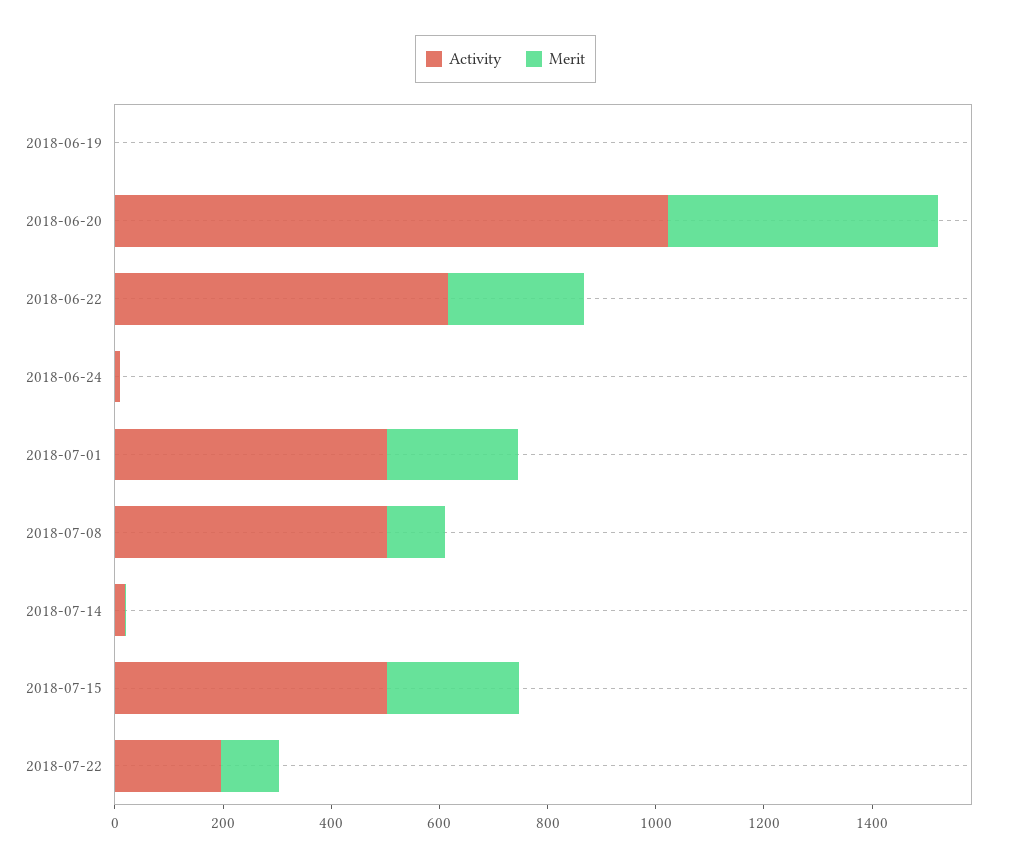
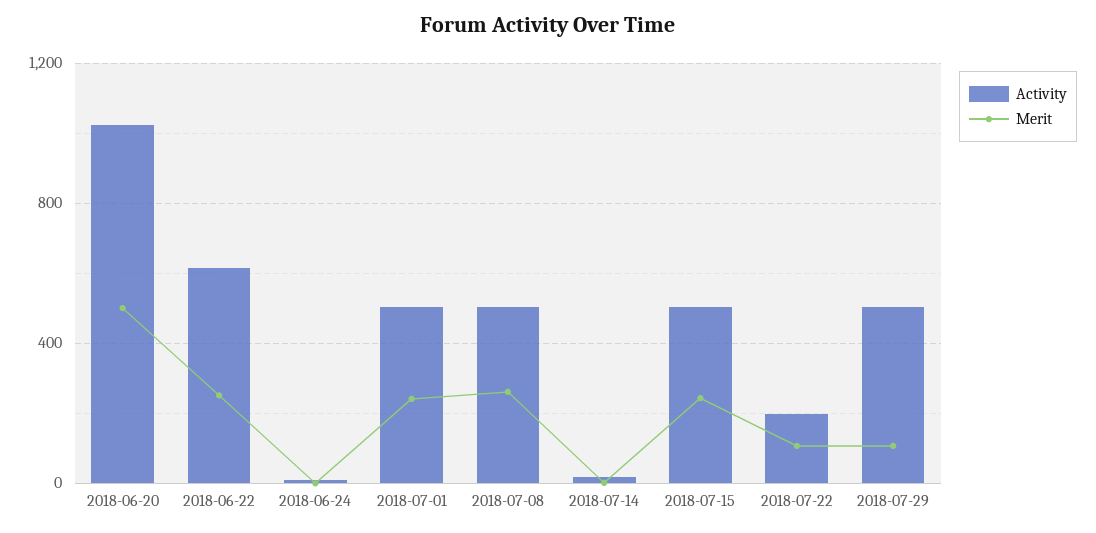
Activity, 2018-06-19: 0 -> none
Merit, 2018-06-19: 0 -> none
Merit, 2018-07-08: 100 -> 250
Activity, 2018-07-29: none -> 500
Merit, 2018-07-29: none -> 100

